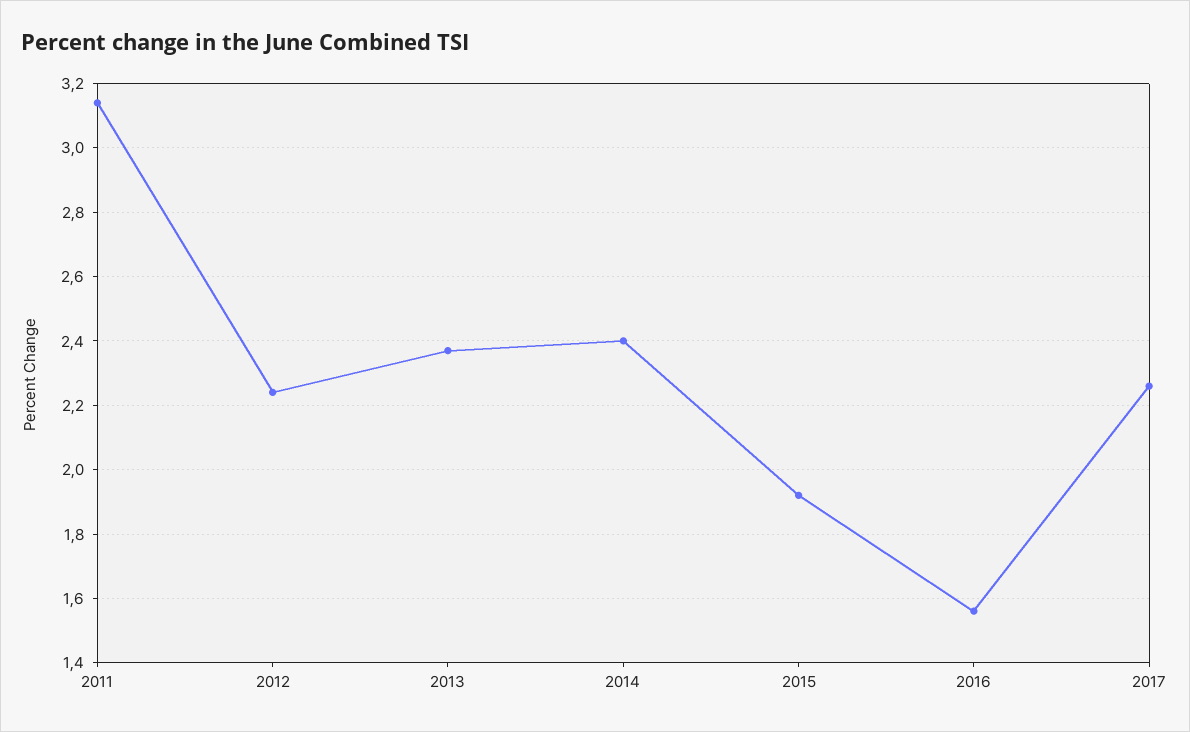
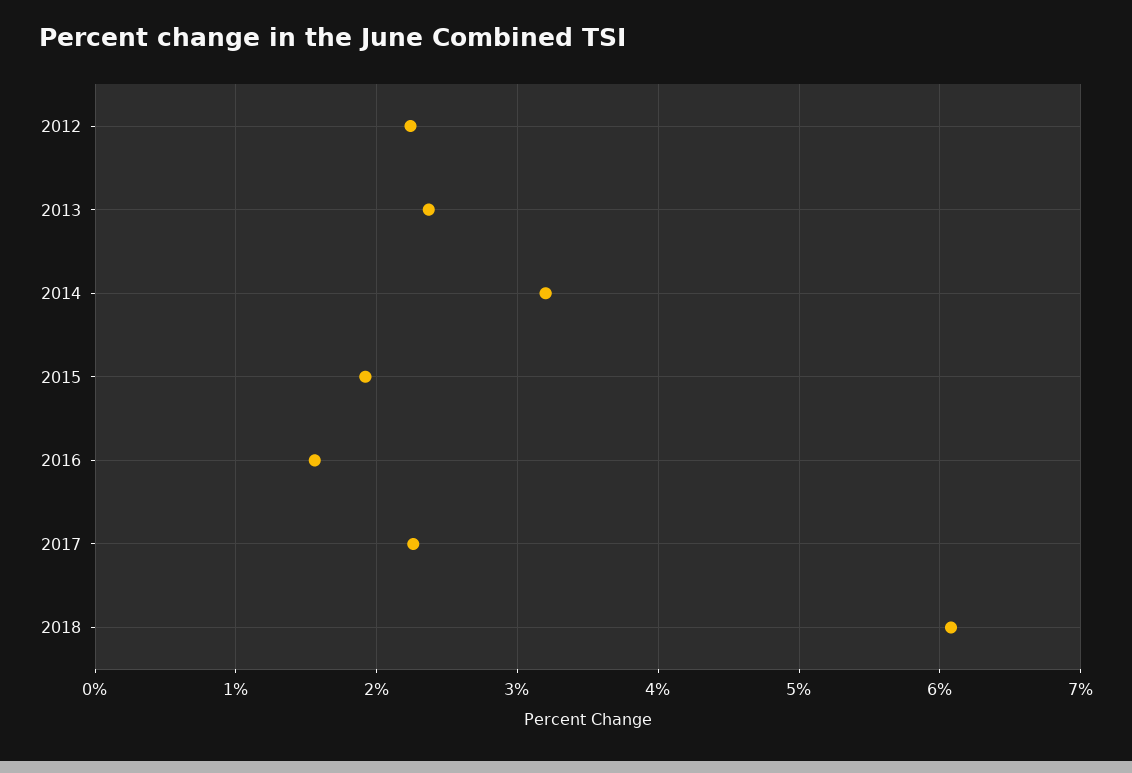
2011: 3.15 -> none
2014: 2.4 -> 3.2
2018: none -> 6.1

